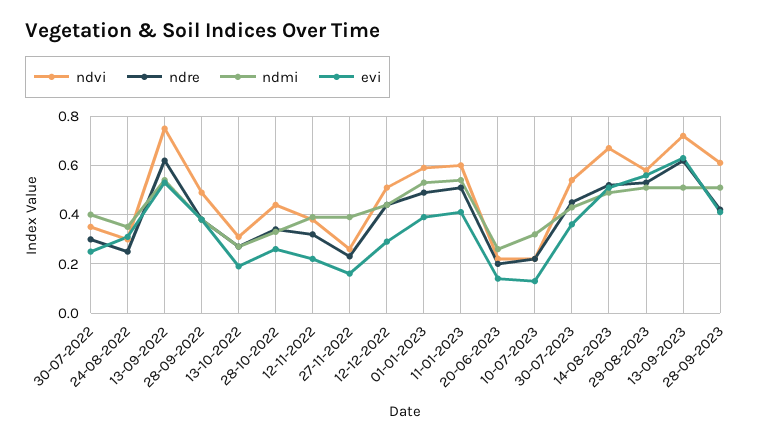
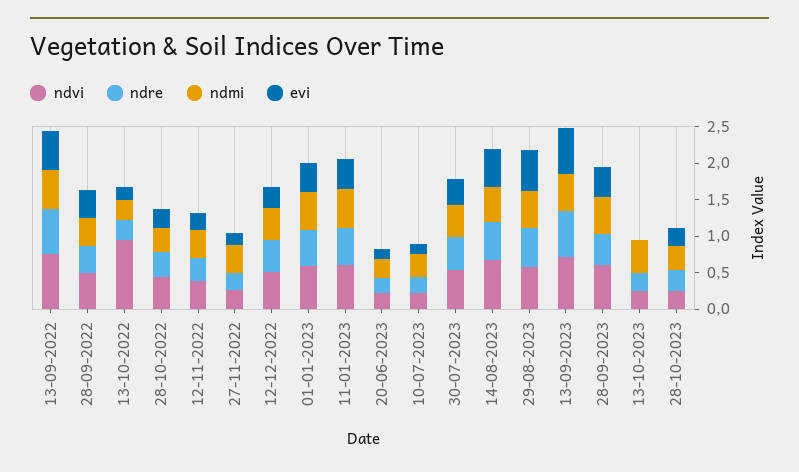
ndvi, 30-07-2022: 0.35 -> none
ndre, 30-07-2022: 0.3 -> none
ndmi, 30-07-2022: 0.4 -> none
evi, 30-07-2022: 0.25 -> none
ndvi, 24-08-2022: 0.3 -> none
ndre, 24-08-2022: 0.25 -> none
ndmi, 24-08-2022: 0.35 -> none
evi, 24-08-2022: 0.3 -> none
ndvi, 13-10-2022: 0.3 -> 1
ndvi, 13-10-2023: none -> 0.25
ndre, 13-10-2023: none -> 0.25
ndmi, 13-10-2023: none -> 0.5
evi, 13-10-2023: none -> 0
ndvi, 28-10-2023: none -> 0.25
ndre, 28-10-2023: none -> 0.25
ndmi, 28-10-2023: none -> 0.25
evi, 28-10-2023: none -> 0.25

